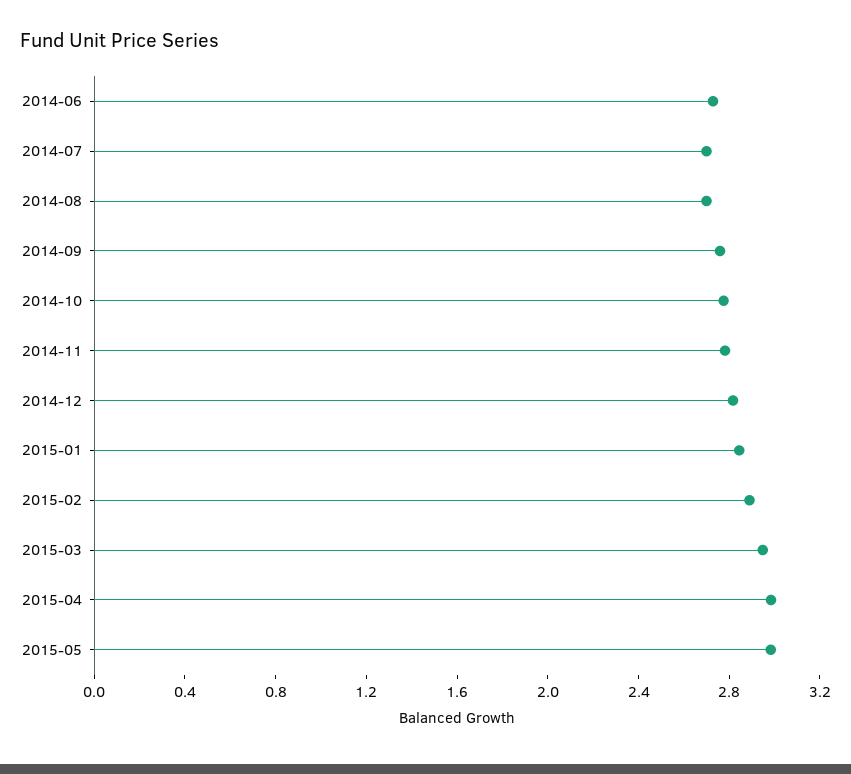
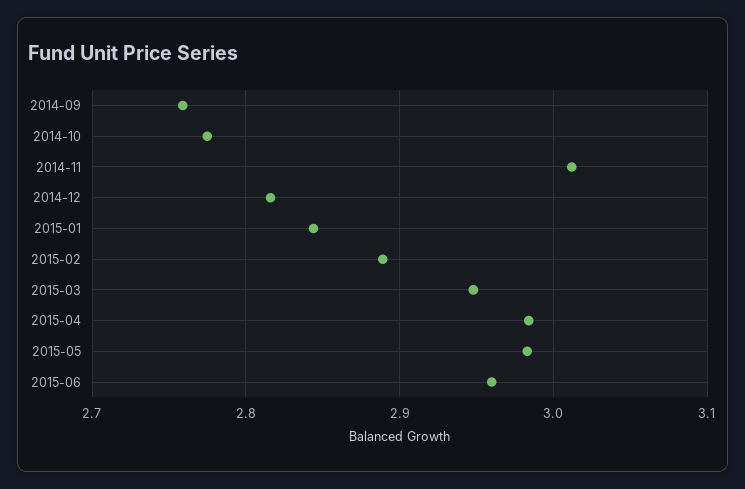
2014-06: 2.7 -> none
2014-07: 2.7 -> none
2014-08: 2.7 -> none
2014-11: 2.8 -> 3.01
2015-06: none -> 2.96

